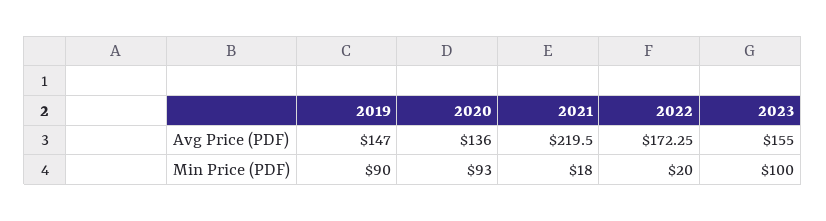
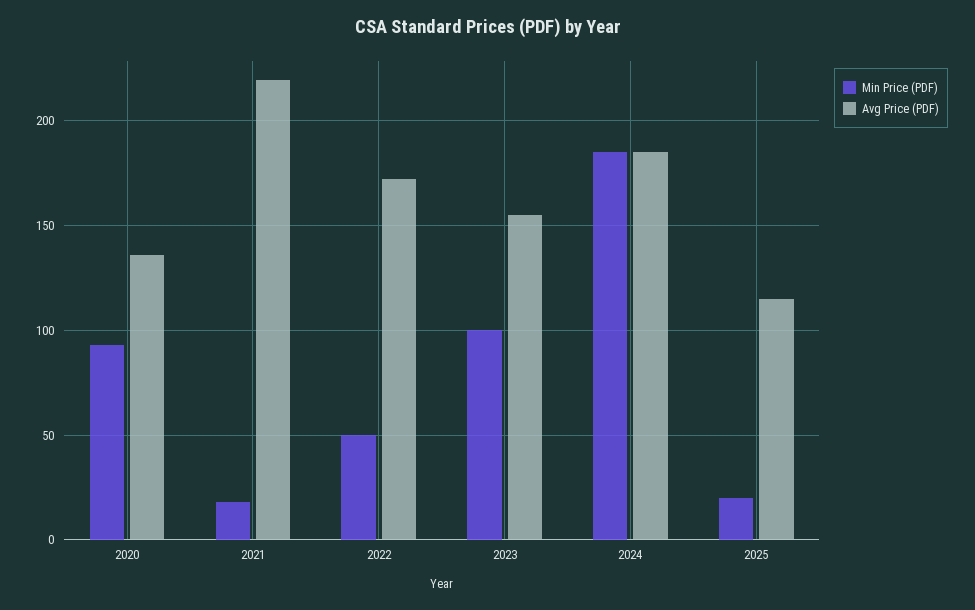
Avg Price (PDF), 2019: 147 -> none
Min Price (PDF), 2019: 90 -> none
Min Price (PDF), 2022: 20 -> 50
Min Price (PDF), 2024: none -> 185
Avg Price (PDF), 2024: none -> 185
Min Price (PDF), 2025: none -> 20
Avg Price (PDF), 2025: none -> 115

